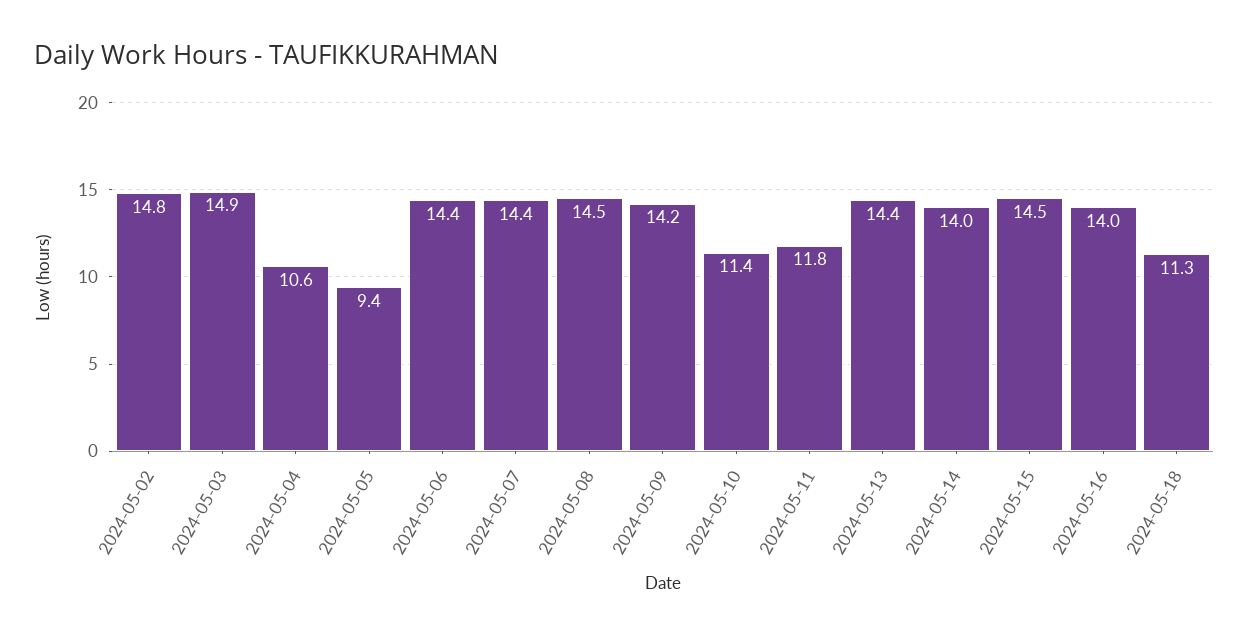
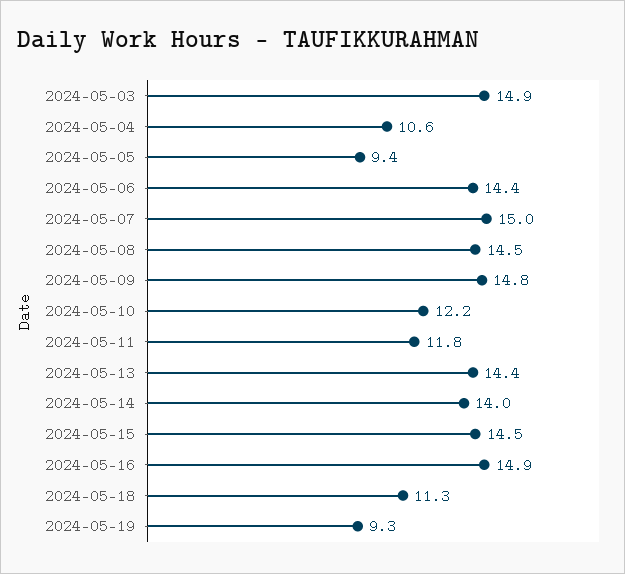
2024-05-02: 14.8 -> none
2024-05-07: 14.4 -> 15
2024-05-09: 14.2 -> 14.8
2024-05-10: 11.4 -> 12.2
2024-05-16: 14 -> 14.9
2024-05-19: none -> 9.3

